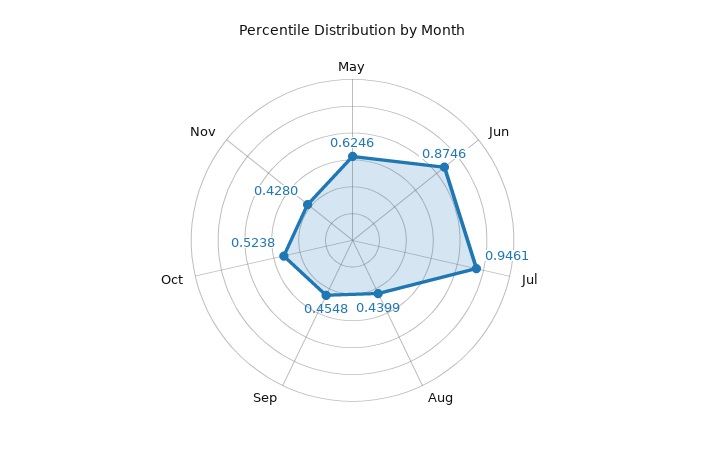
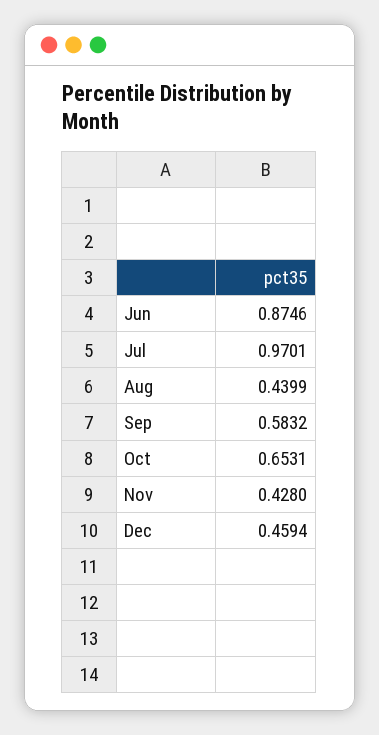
May: 0.6246 -> none
Jul: 0.9461 -> 0.9701
Sep: 0.4548 -> 0.5832
Oct: 0.5238 -> 0.6531
Dec: none -> 0.4594

